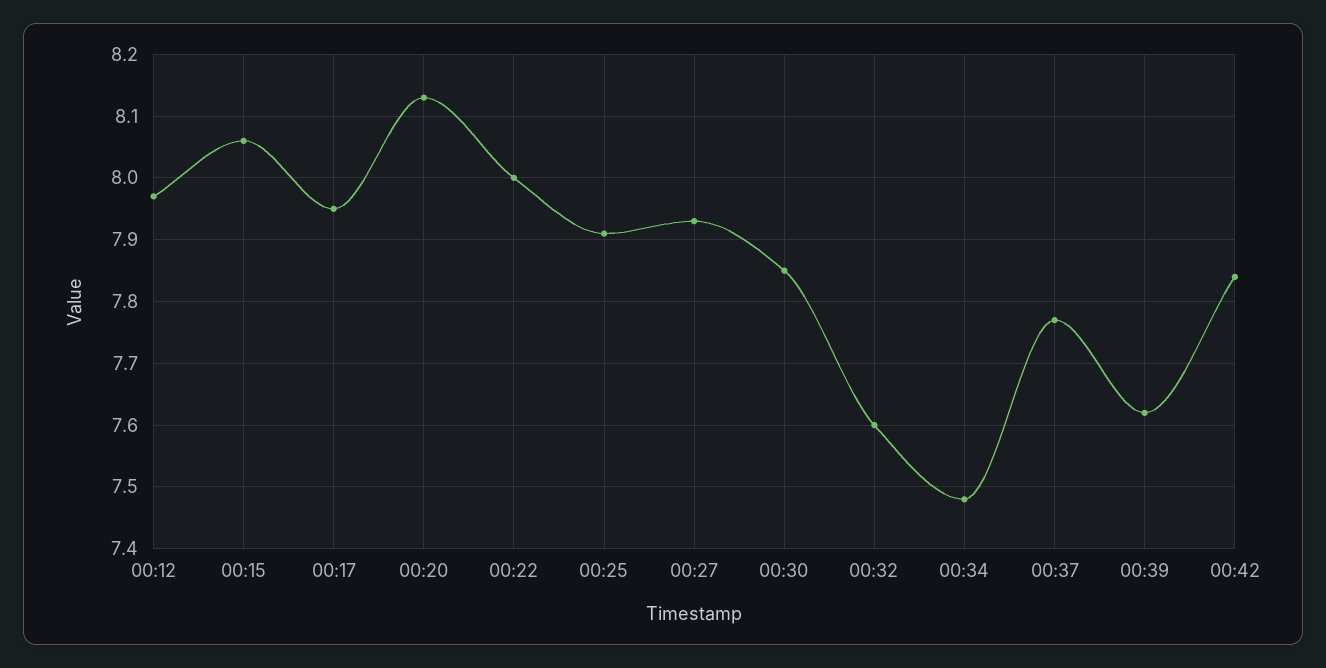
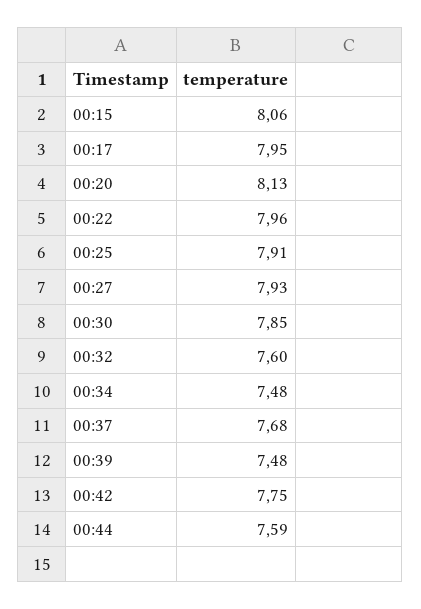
00:12: 7.97 -> none
00:22: 8 -> 7.96
00:37: 7.77 -> 7.68
00:39: 7.62 -> 7.48
00:42: 7.84 -> 7.75
00:44: none -> 7.59

